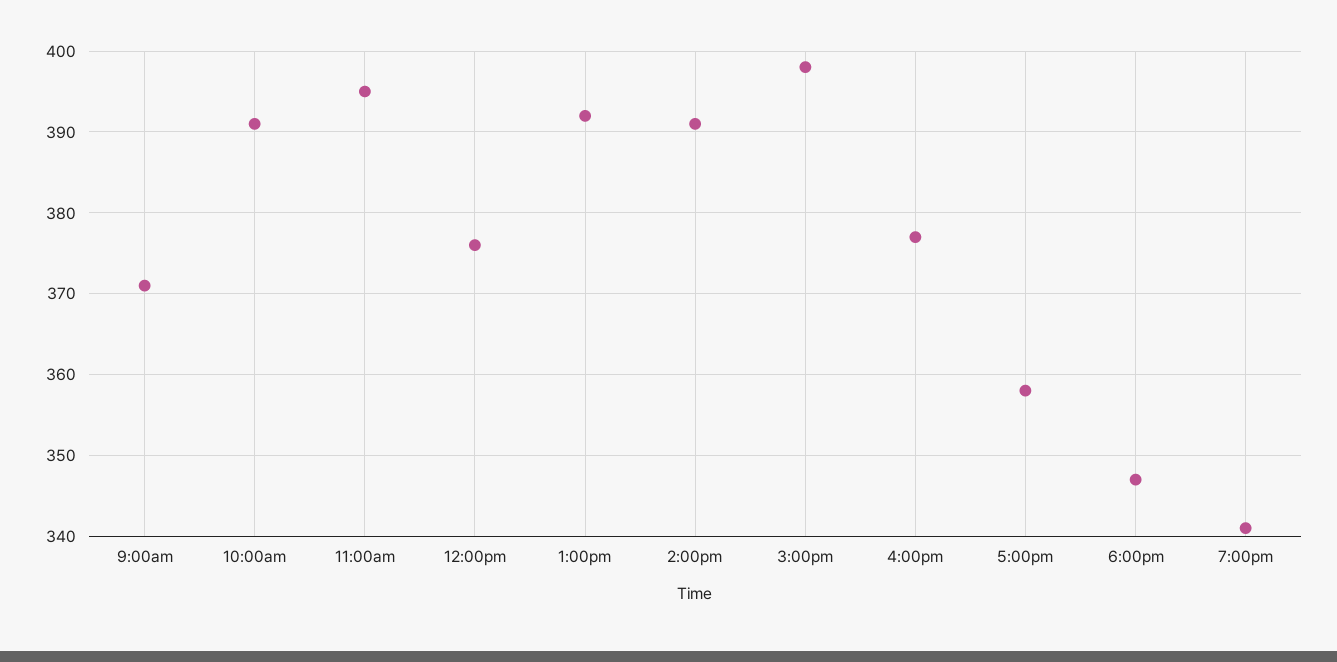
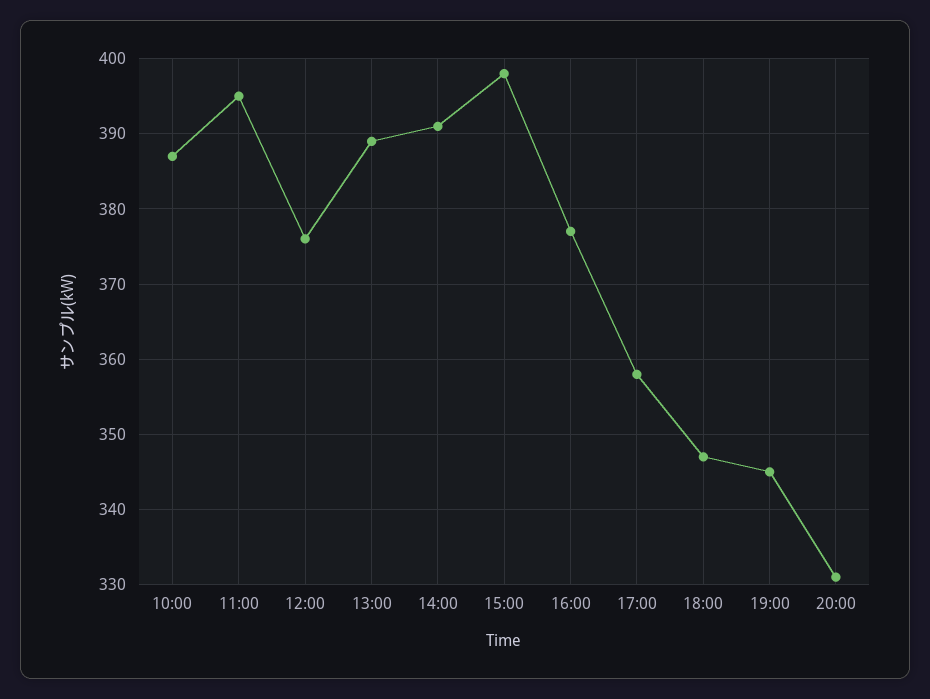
9:00am: 371 -> none
10:00am: 391 -> 387
1:00pm: 392 -> 389
7:00pm: 341 -> 345
20:00: none -> 331

